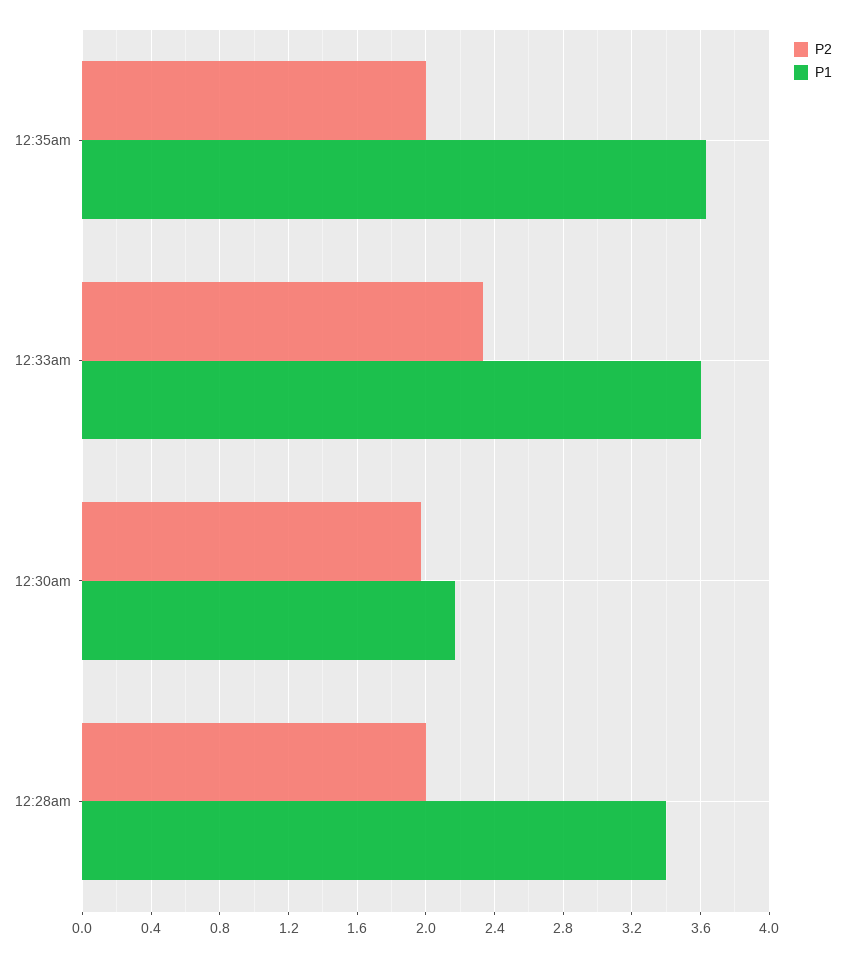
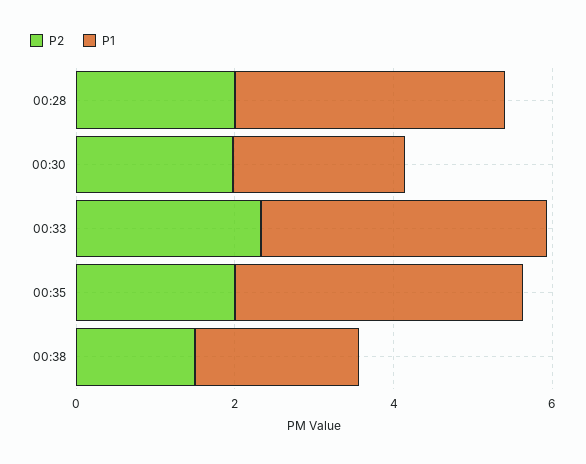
P2, 00:38: none -> 1.5
P1, 00:38: none -> 2

